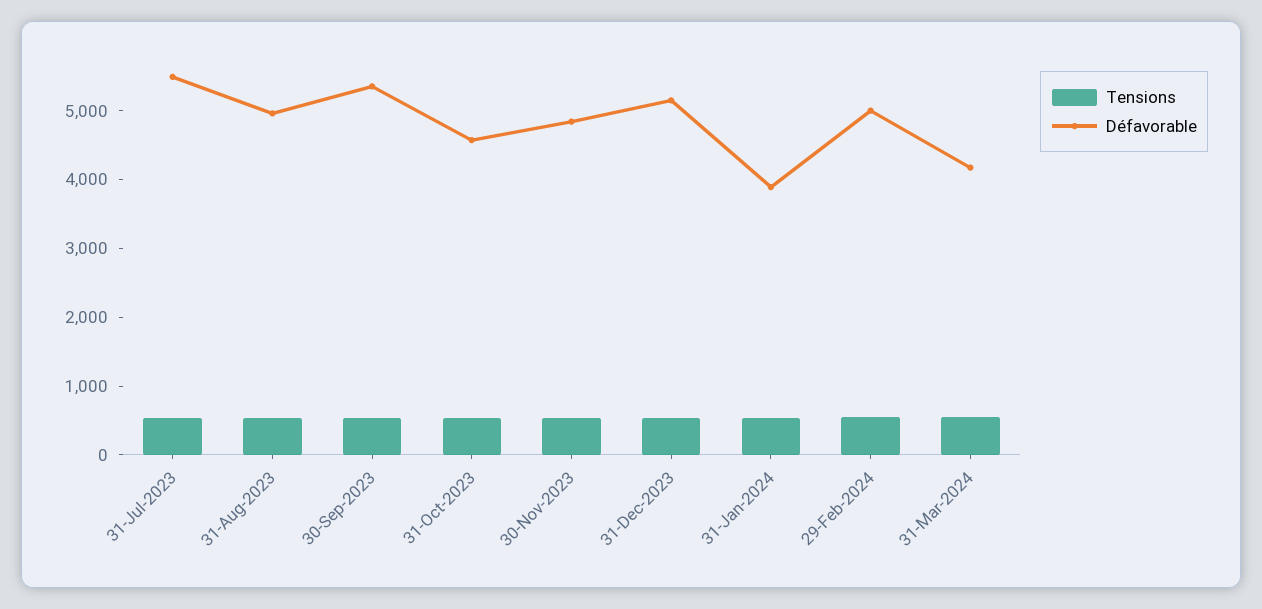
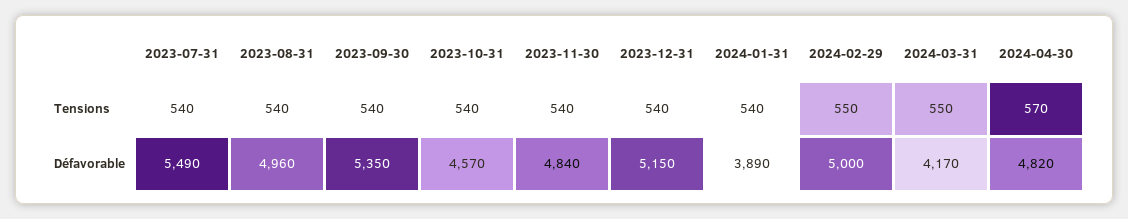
Tensions, 2024-04-30: none -> 570
Défavorable, 2024-04-30: none -> 4820

